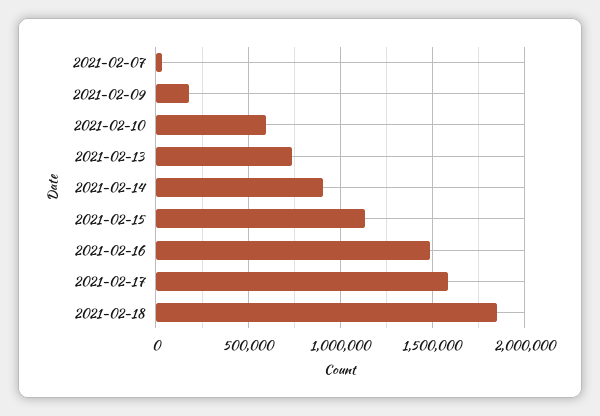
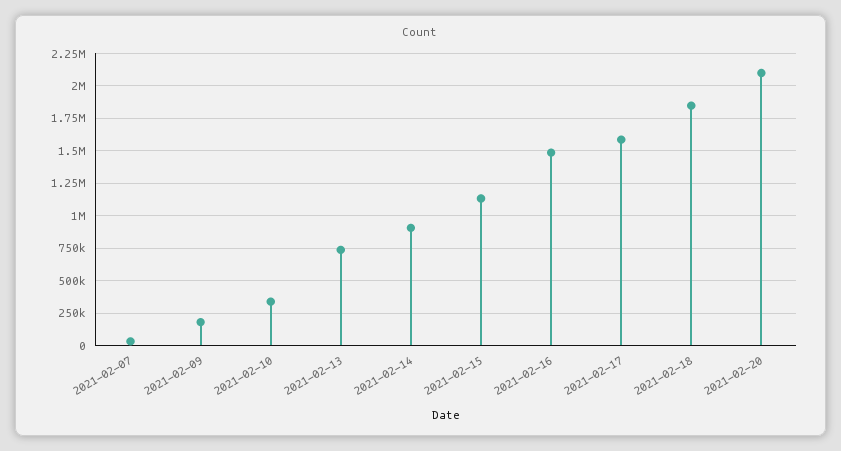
2021-02-10: 600000 -> 350000
2021-02-20: none -> 2100000

